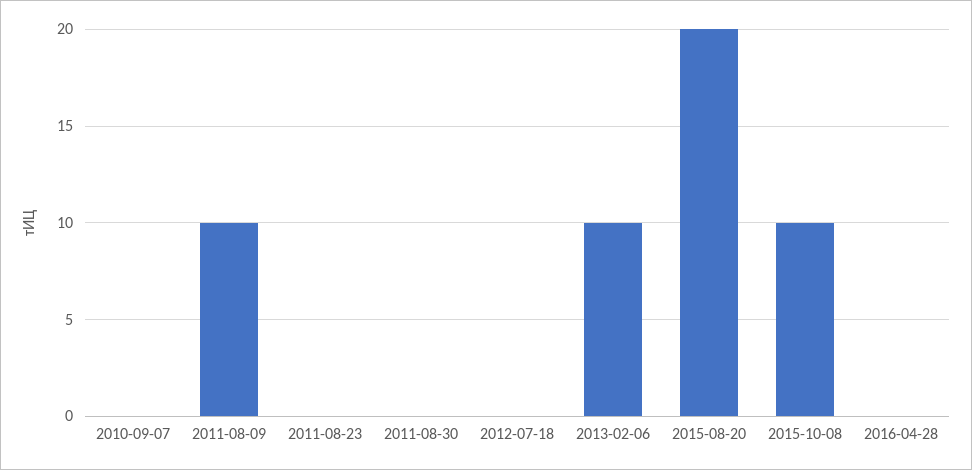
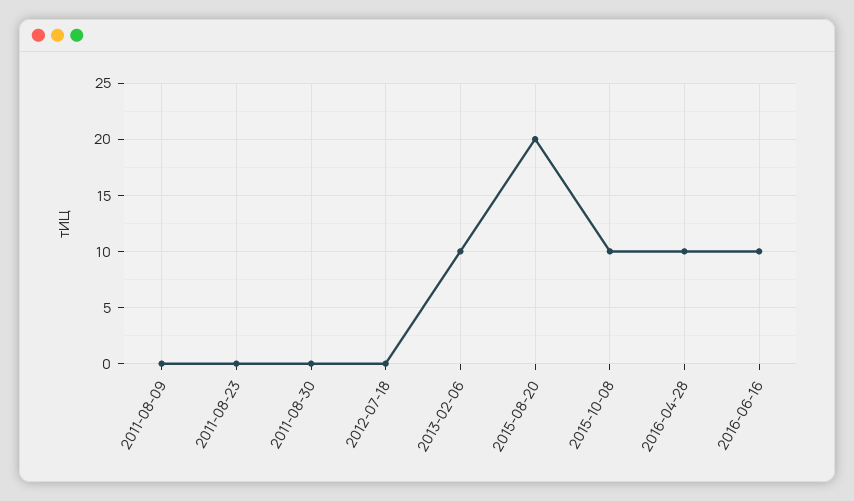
2010-09-07: 0 -> none
2011-08-09: 10 -> 0
2016-04-28: 0 -> 10
2016-06-16: none -> 10

